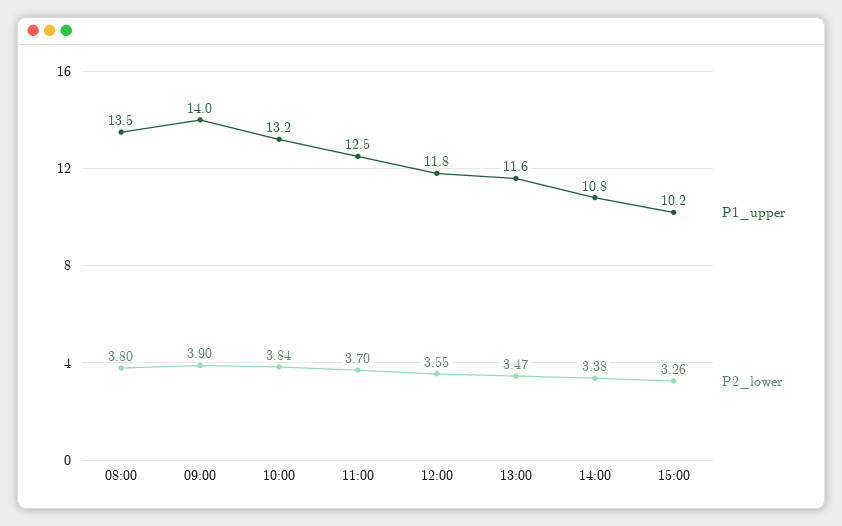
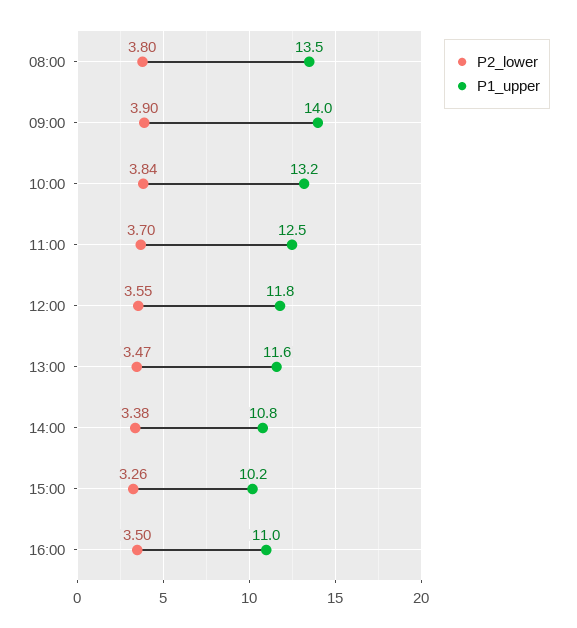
P2_lower, 16:00: none -> 3.5
P1_upper, 16:00: none -> 11

